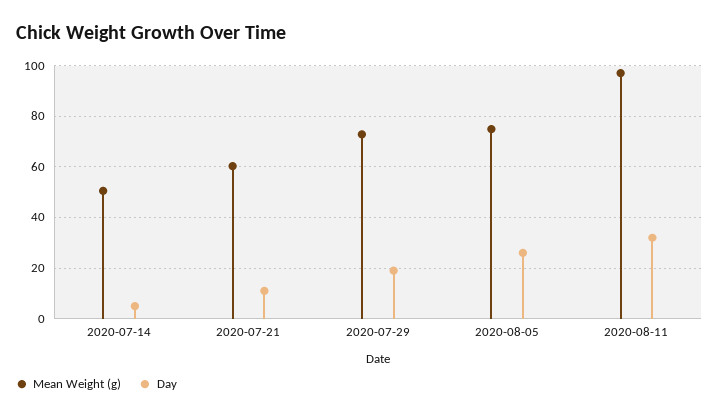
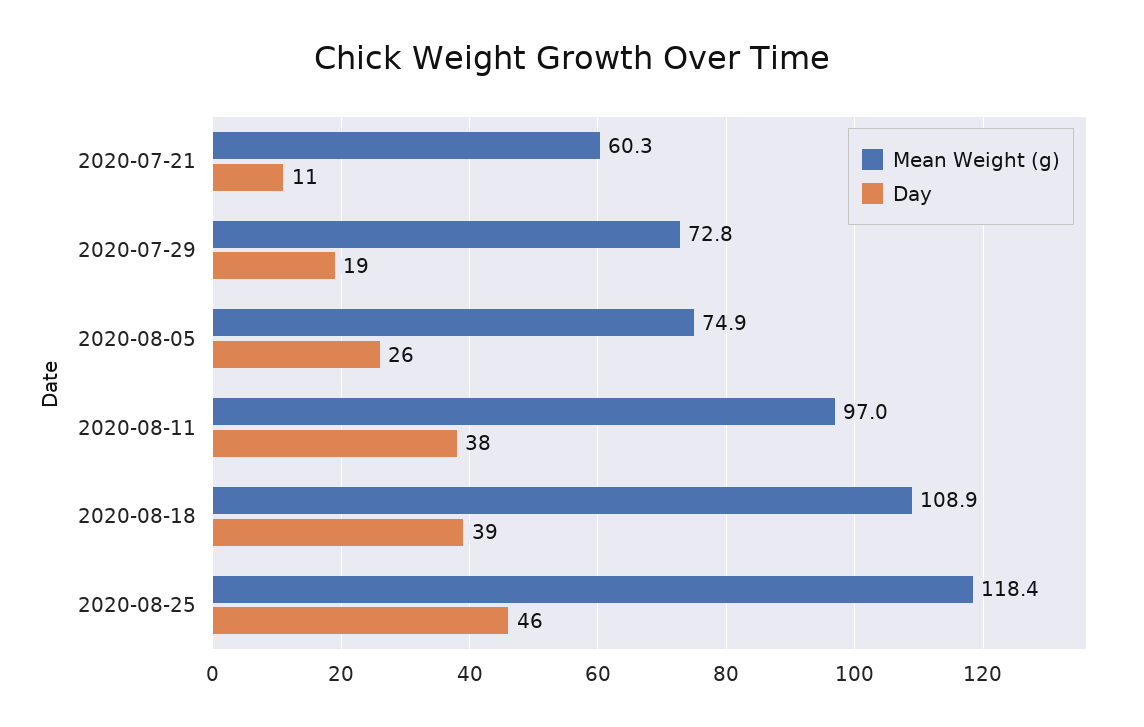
Mean Weight (g), 2020-07-14: 50 -> none
Day, 2020-07-14: 5 -> none
Day, 2020-08-11: 32.5 -> 38
Mean Weight (g), 2020-08-18: none -> 108.9
Day, 2020-08-18: none -> 39
Mean Weight (g), 2020-08-25: none -> 118.4
Day, 2020-08-25: none -> 46

